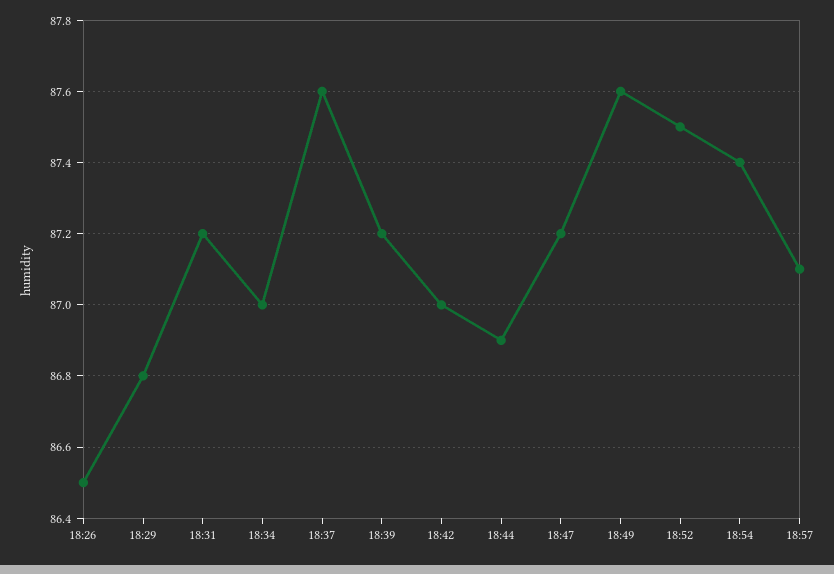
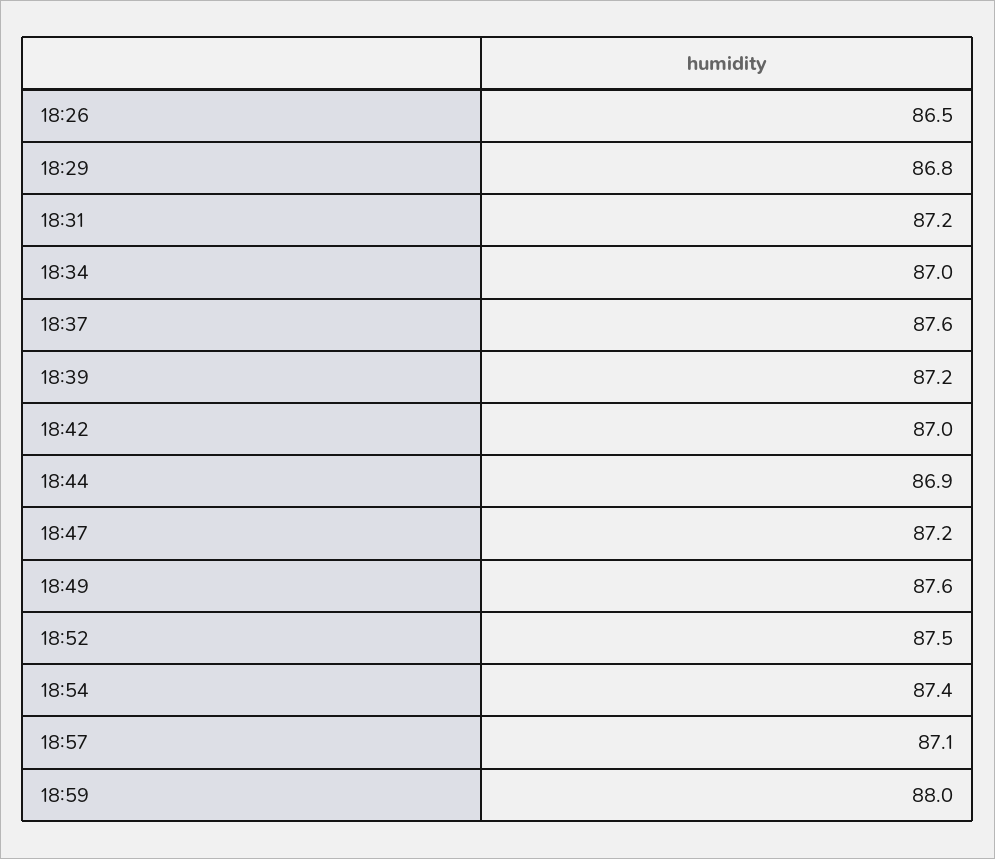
18:59: none -> 88

